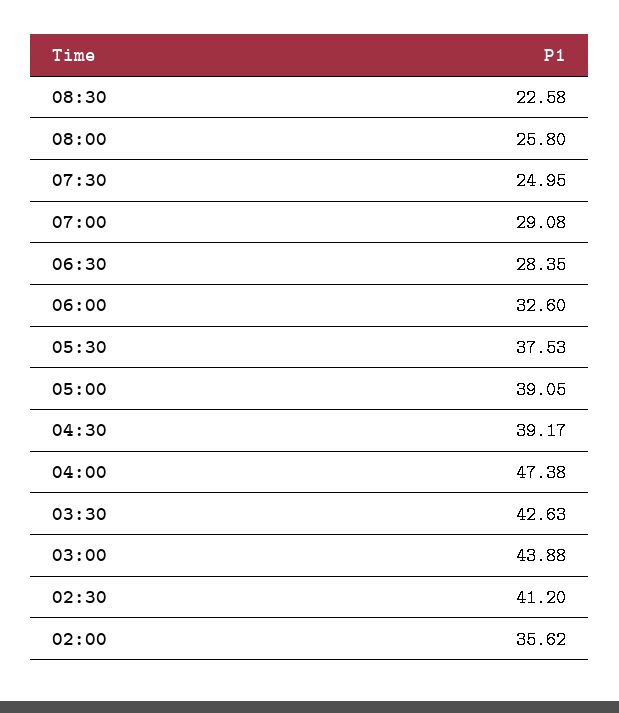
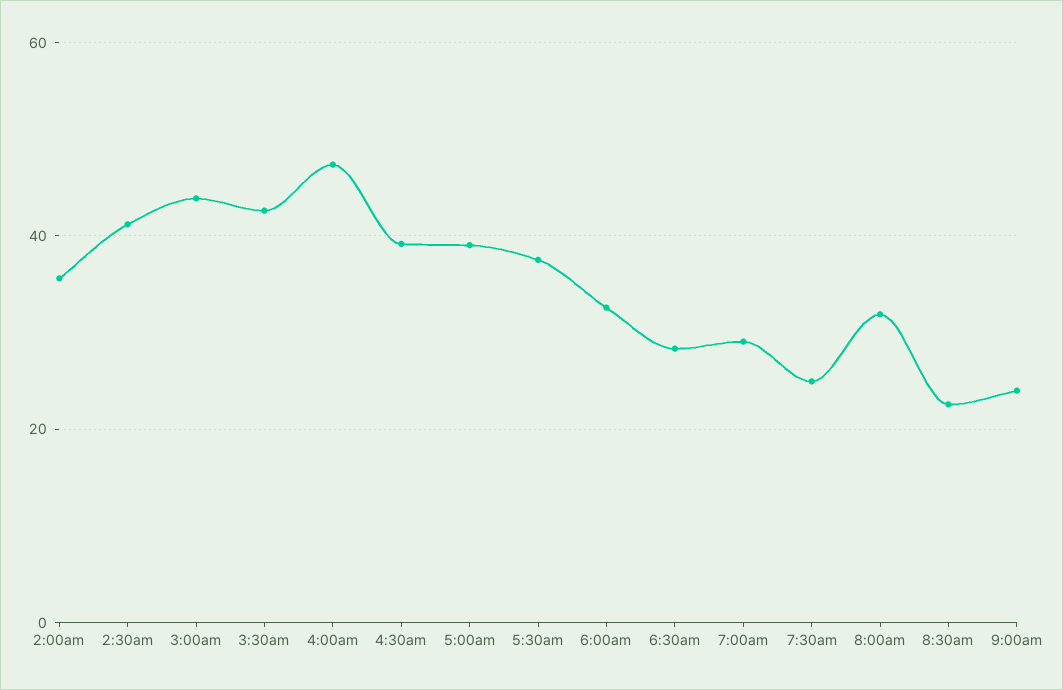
08:00: 25.8 -> 32
9:00am: none -> 24

